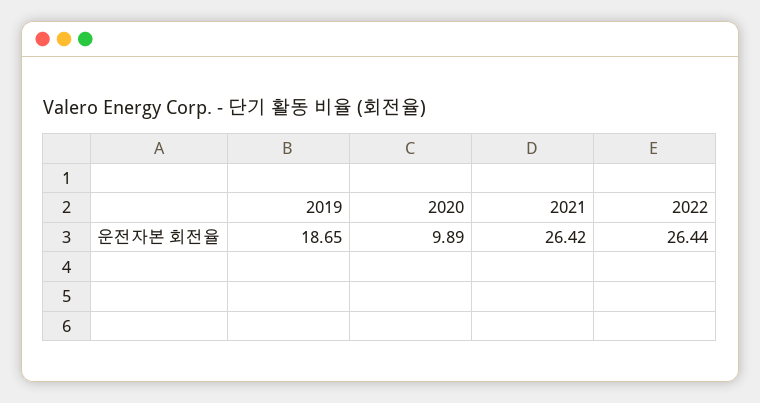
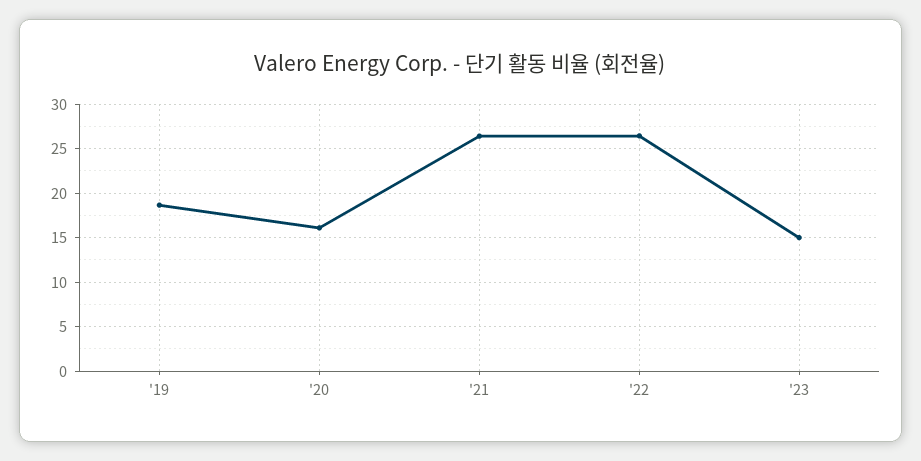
2020: 9.89 -> 16
'23: none -> 15

